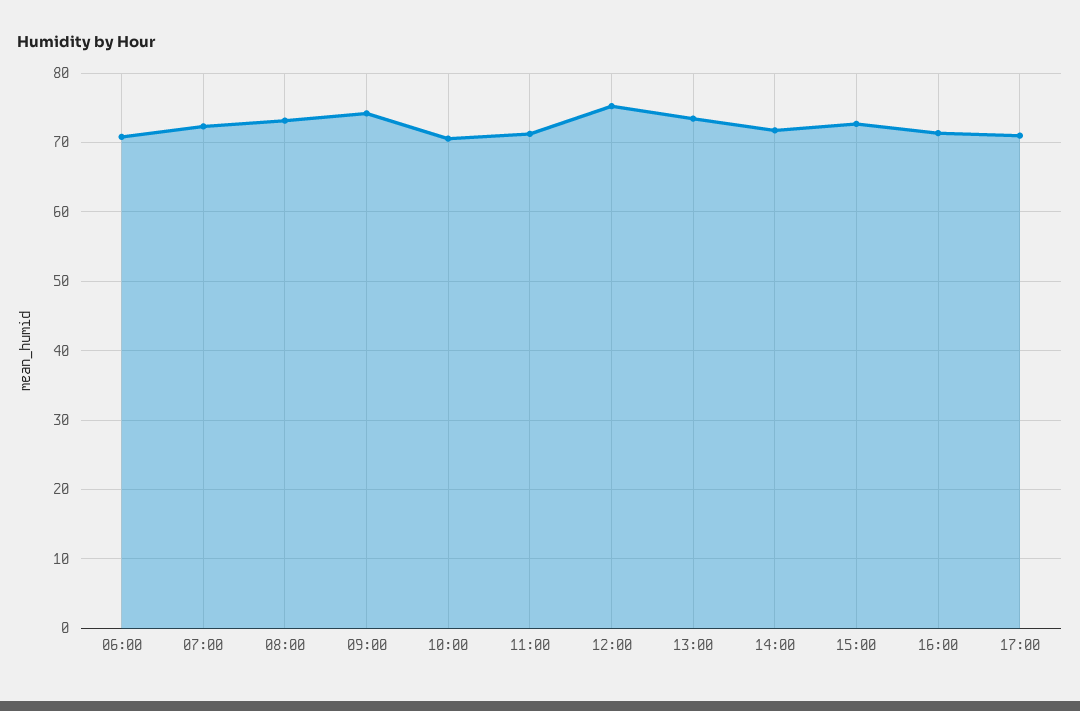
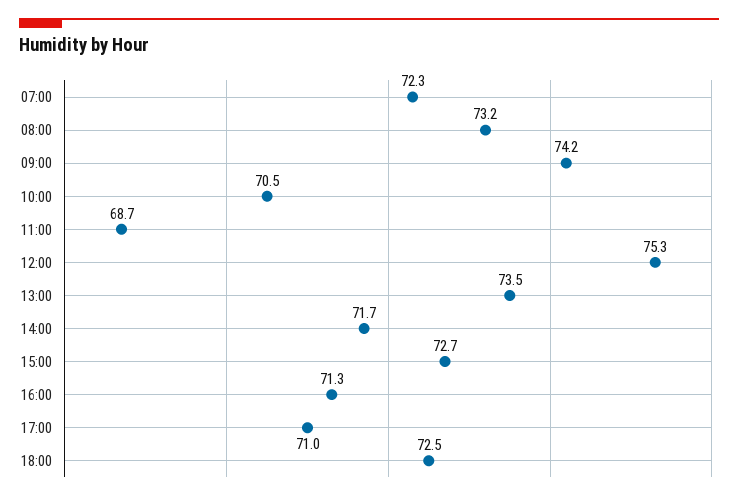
06:00: 71 -> none
11:00: 71 -> 68.7
18:00: none -> 72.5

